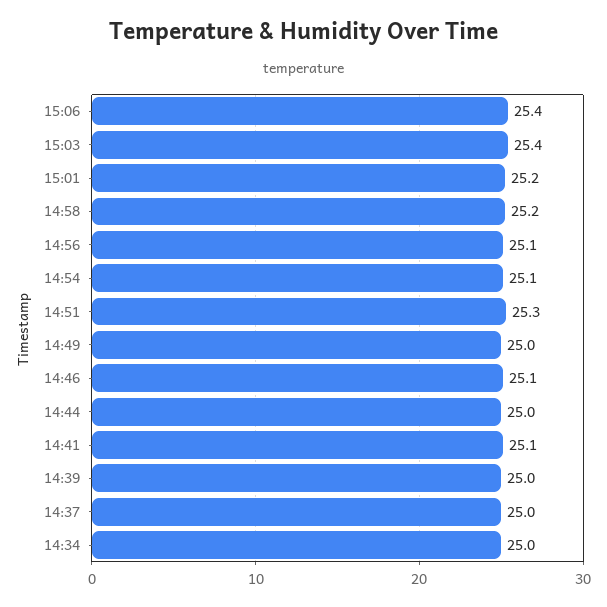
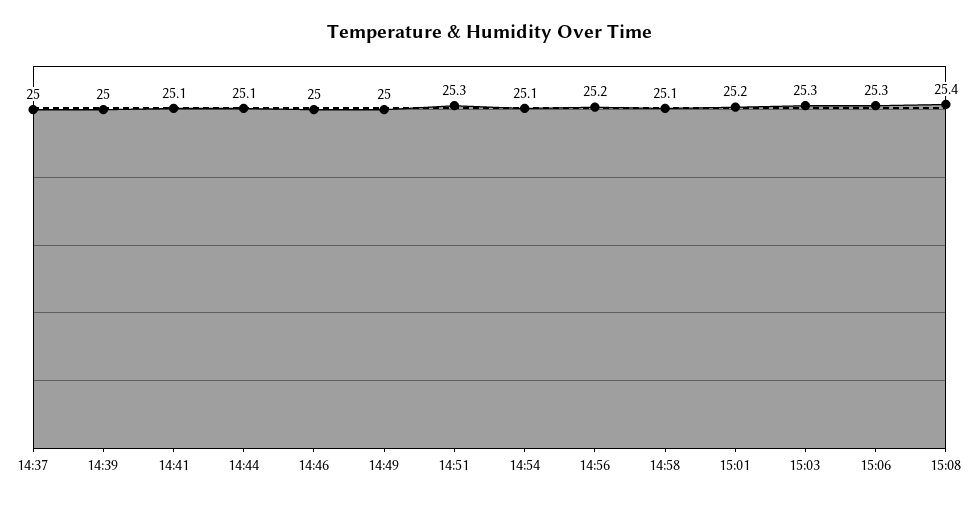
15:06: 25.4 -> 25.3
15:03: 25.4 -> 25.3
14:58: 25.2 -> 25.1
14:56: 25.1 -> 25.2
14:46: 25.1 -> 25
14:44: 25 -> 25.1
14:34: 25 -> none
15:08: none -> 25.4

